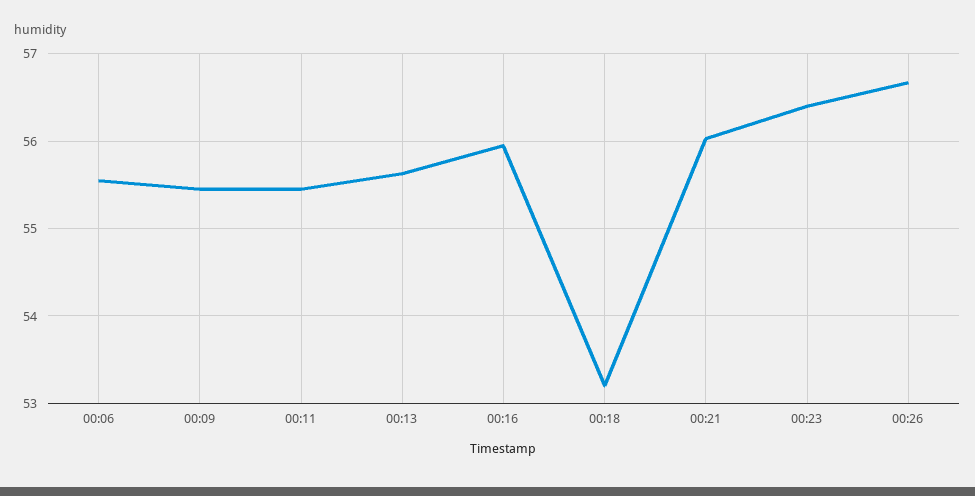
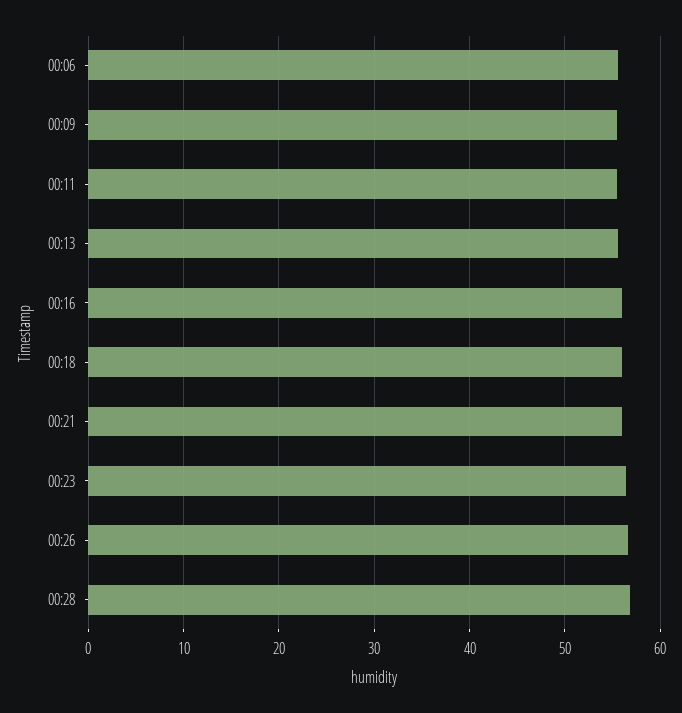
00:18: 53.2 -> 56
00:28: none -> 57

